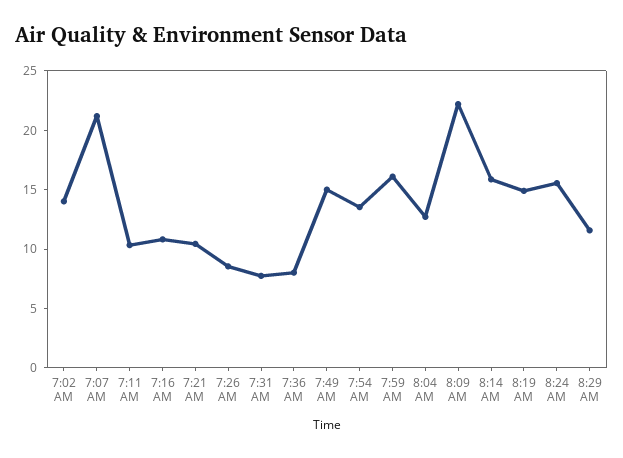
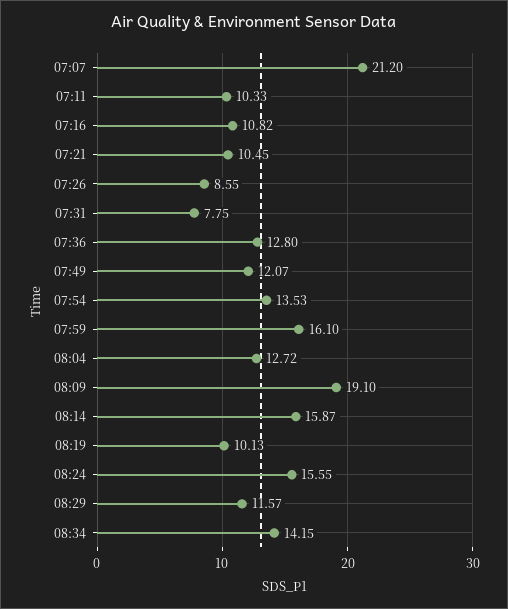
7:02 AM: 14 -> none
7:36 AM: 8 -> 12.8
7:49 AM: 15 -> 12.07
8:09 AM: 22 -> 19.1
8:19 AM: 15 -> 10.13
08:34: none -> 14.15

